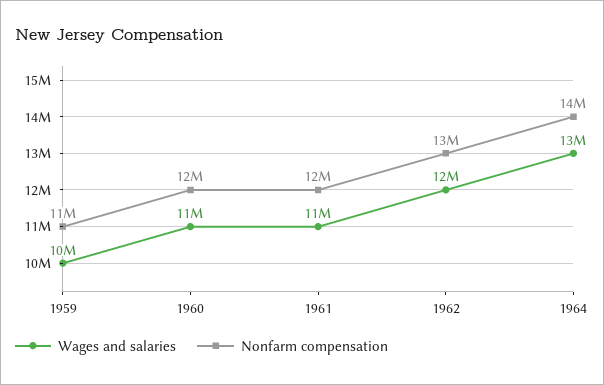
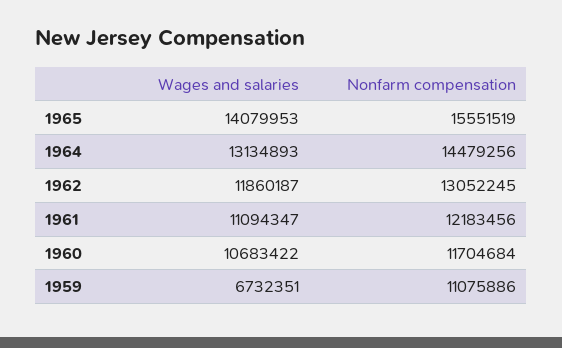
Wages and salaries, 1959: 10000000 -> 6732351
Wages and salaries, 1965: none -> 14079953
Nonfarm compensation, 1965: none -> 15551519

